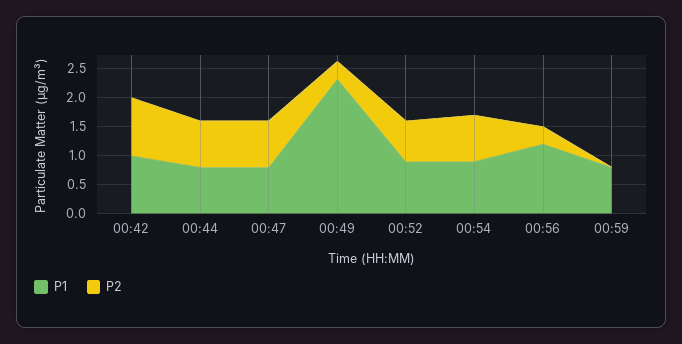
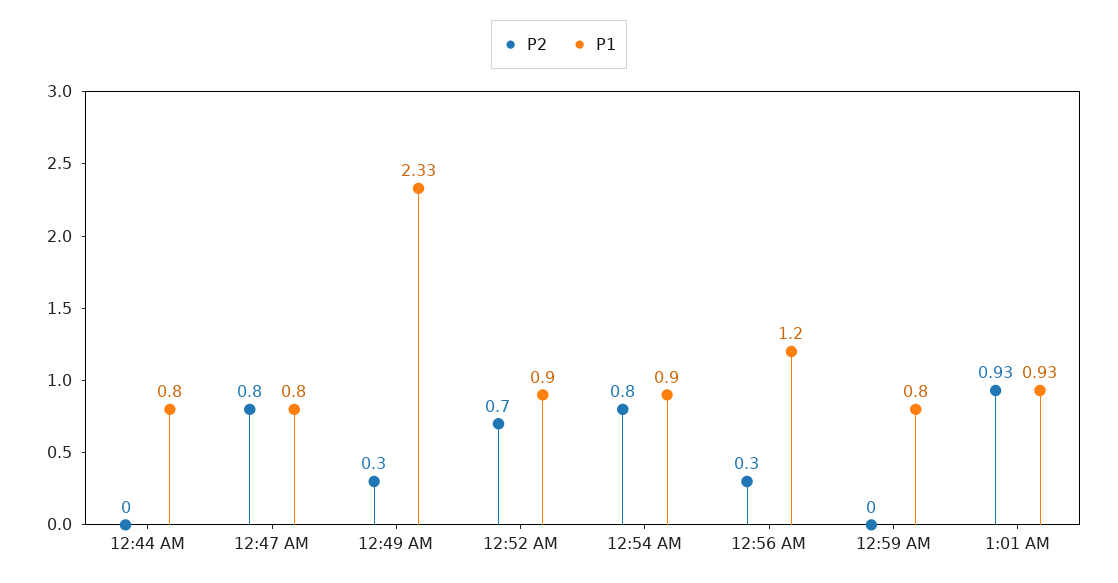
P1, 00:42: 1 -> none
P2, 00:42: 1 -> none
P2, 00:44: 0.75 -> 0
P2, 1:01 AM: none -> 0.93
P1, 1:01 AM: none -> 0.93

